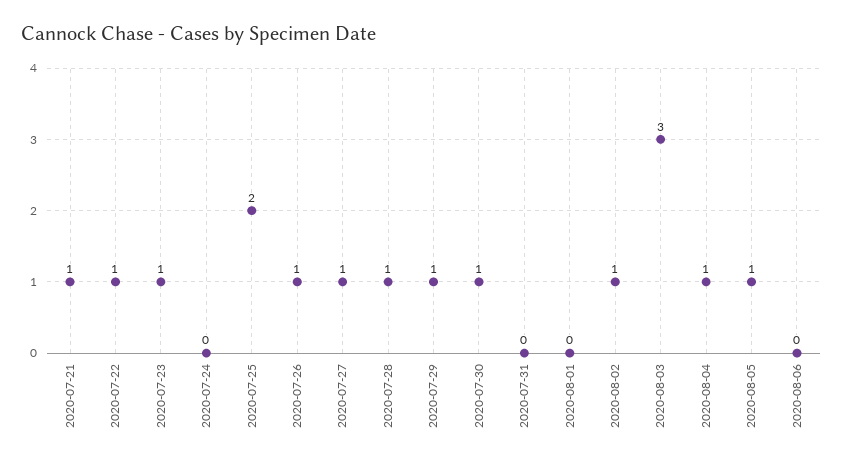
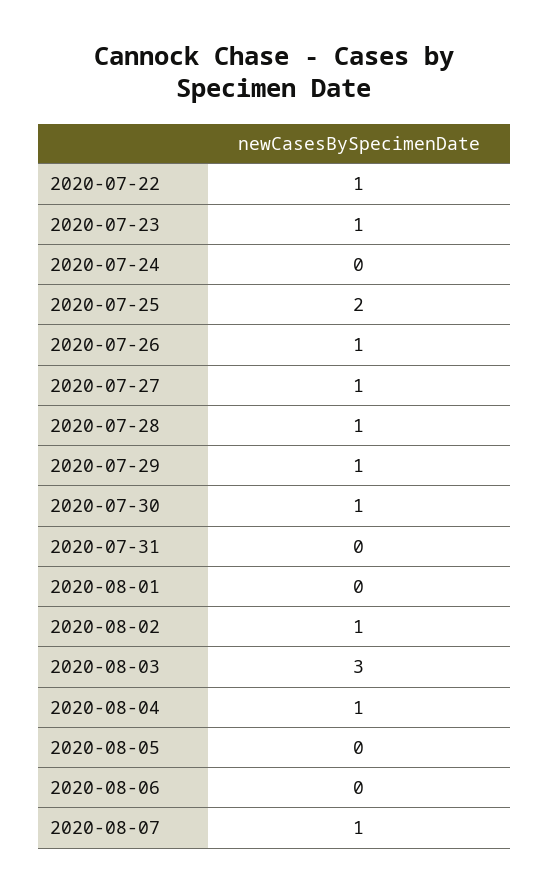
2020-07-21: 1 -> none
2020-08-05: 1 -> 0
2020-08-07: none -> 1

